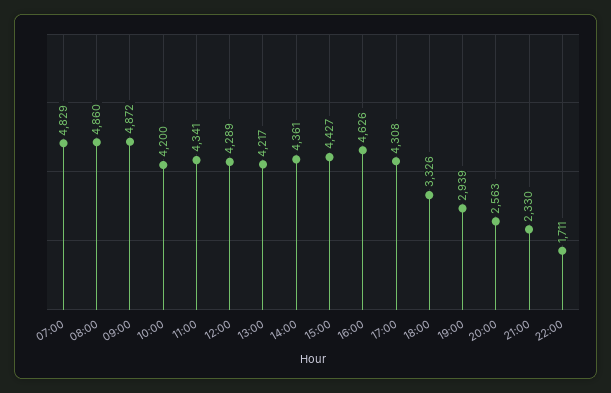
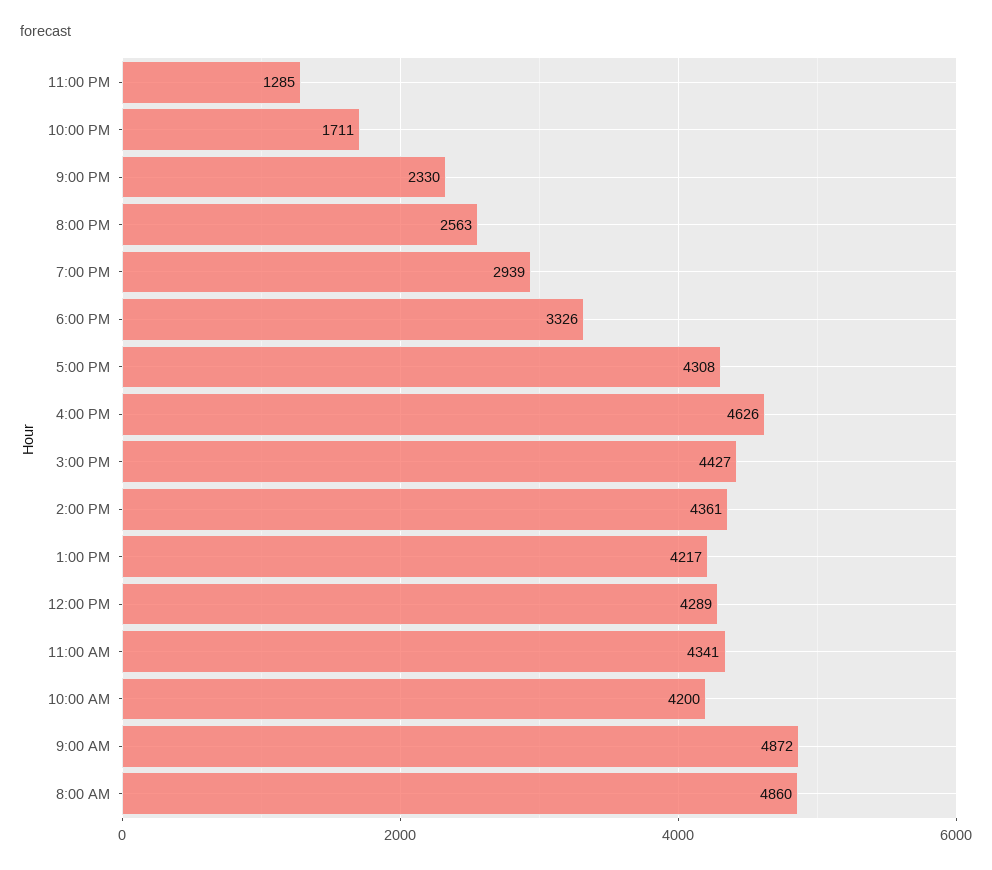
07:00: 4829 -> none
11:00 PM: none -> 1285

